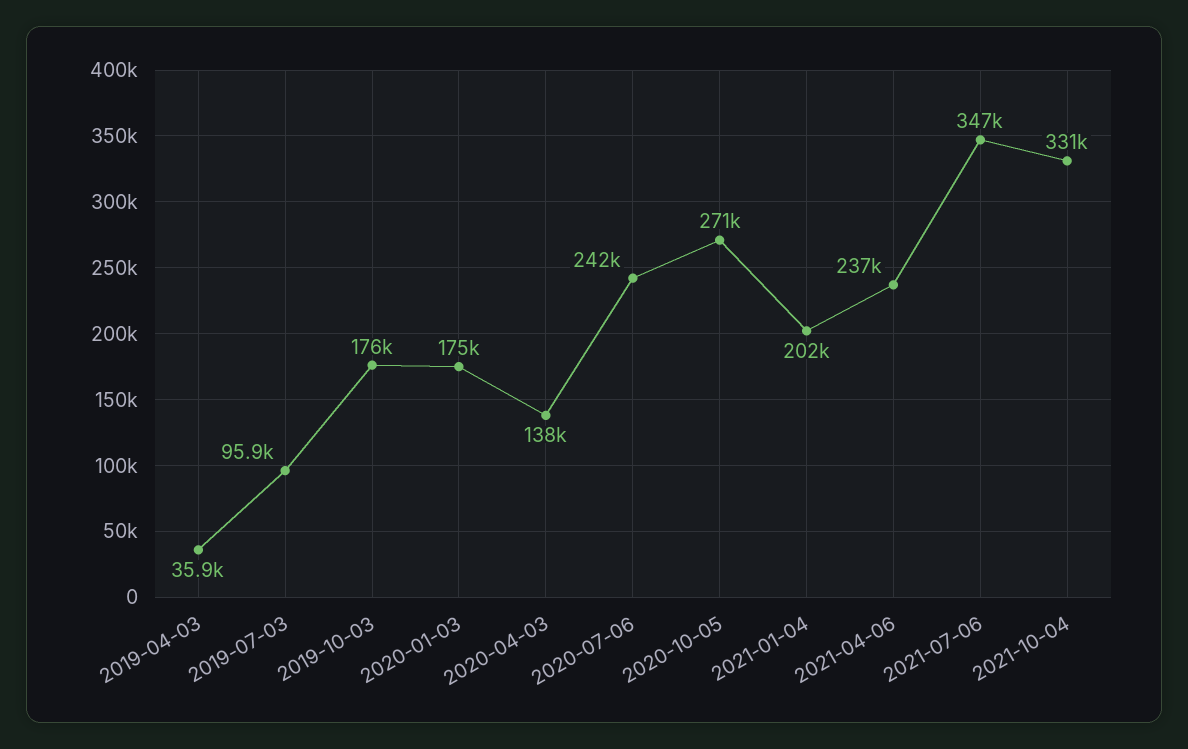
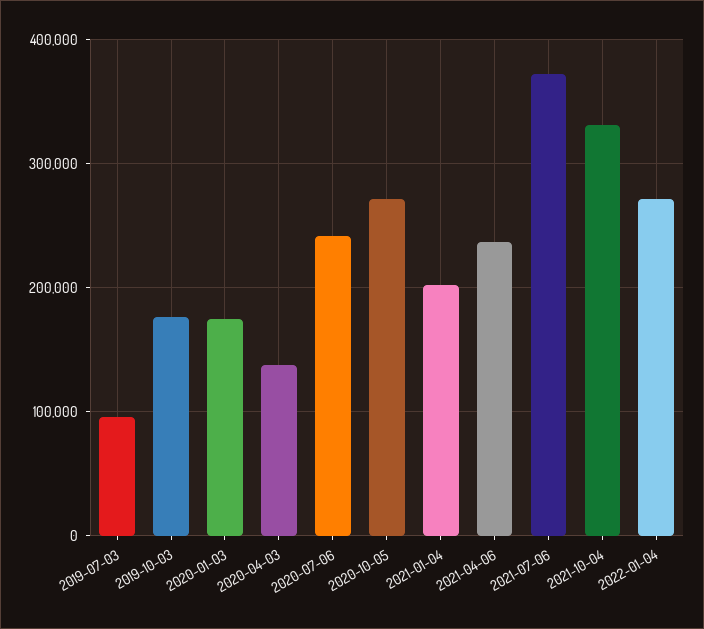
2019-04-03: 35900 -> none
2021-07-06: 347000 -> 370000
2022-01-04: none -> 270000

